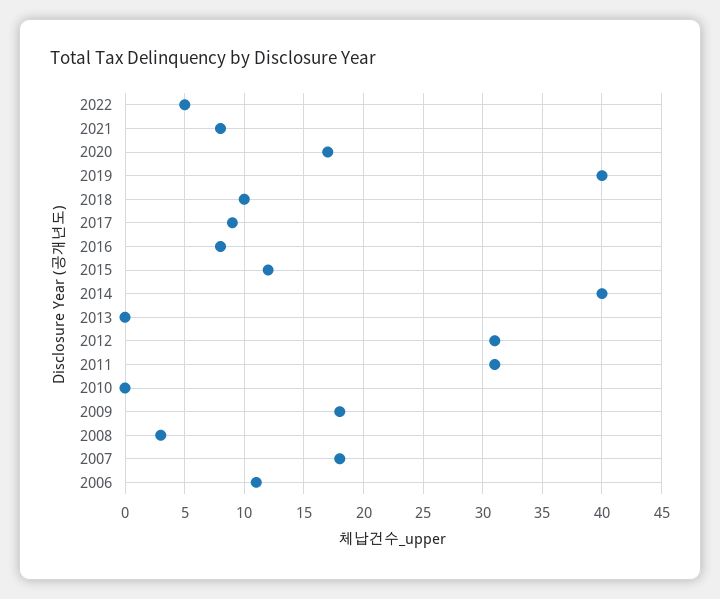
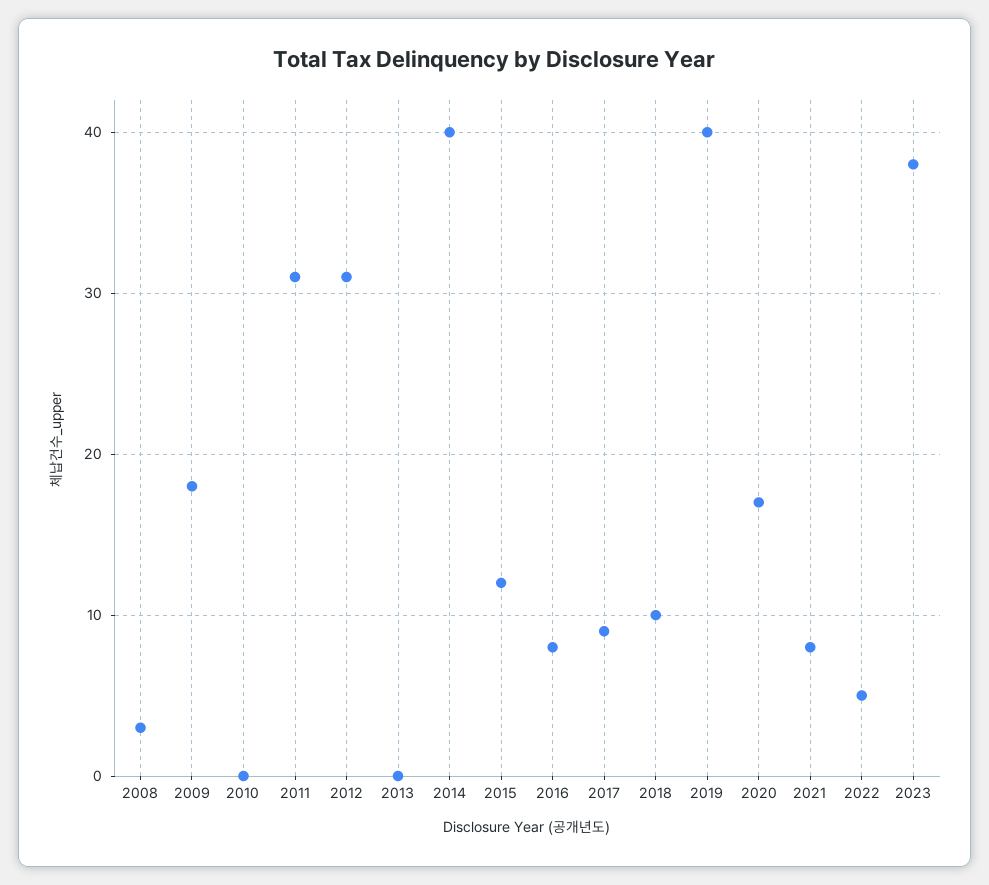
2007: 18 -> none
2006: 11 -> none
2023: none -> 38

